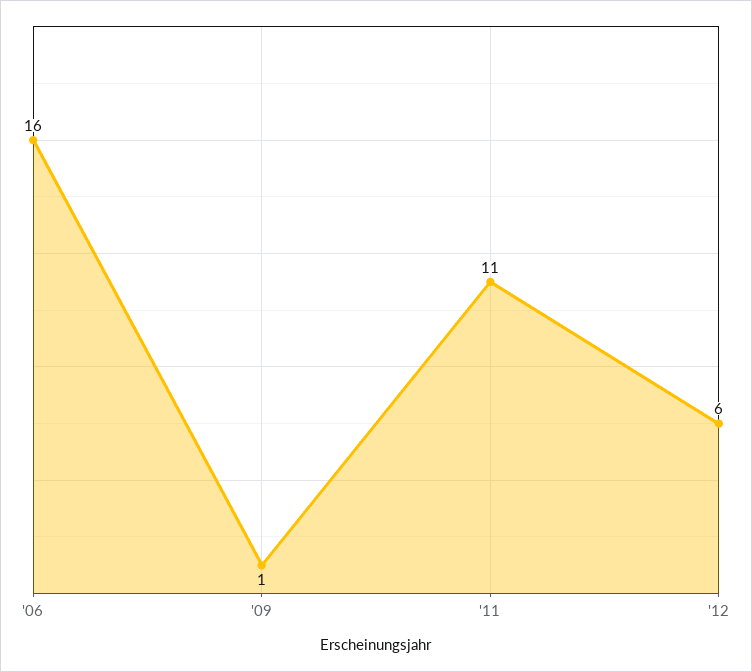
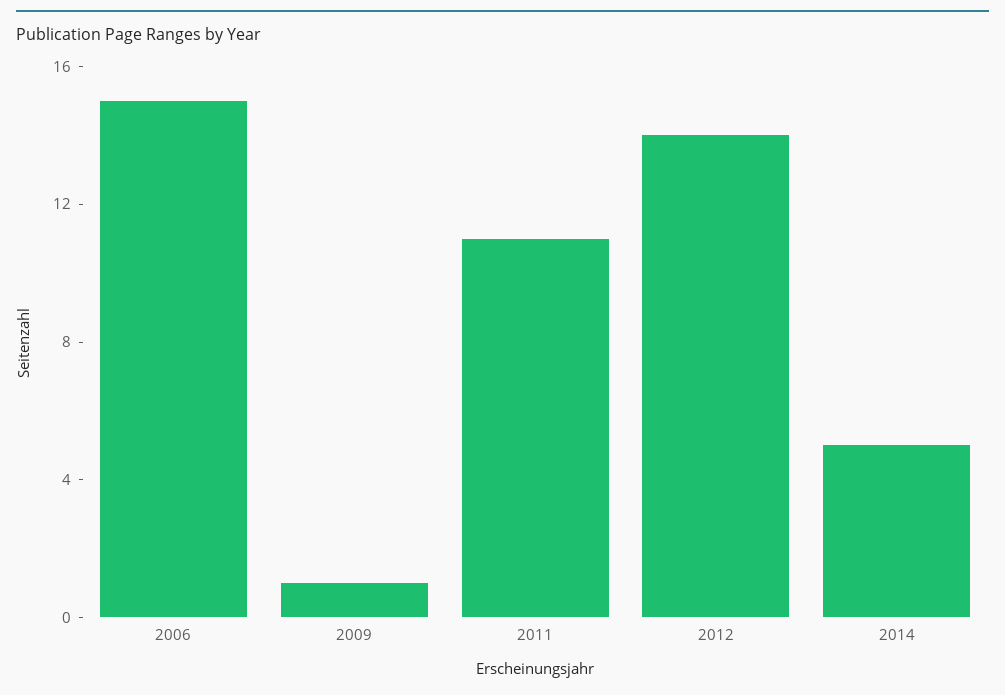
'06: 16 -> 15
'12: 6 -> 14
2014: none -> 5

